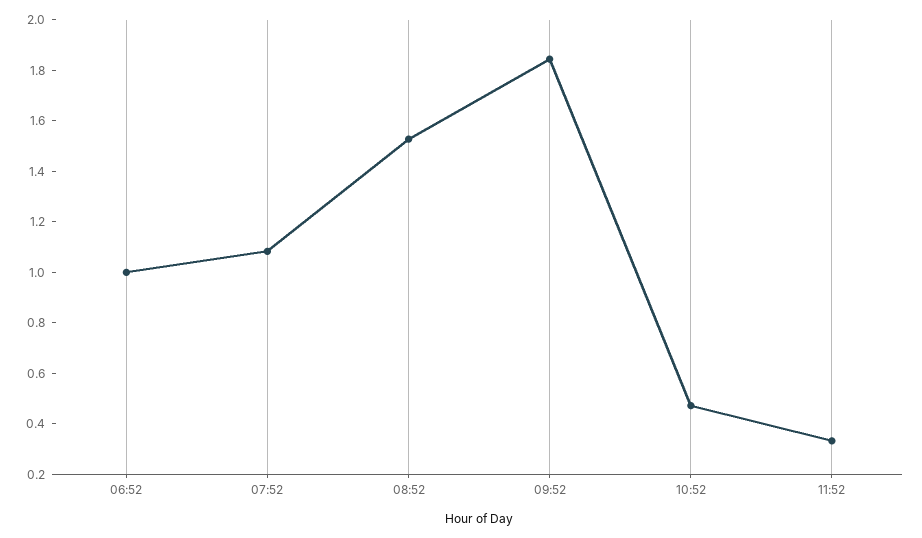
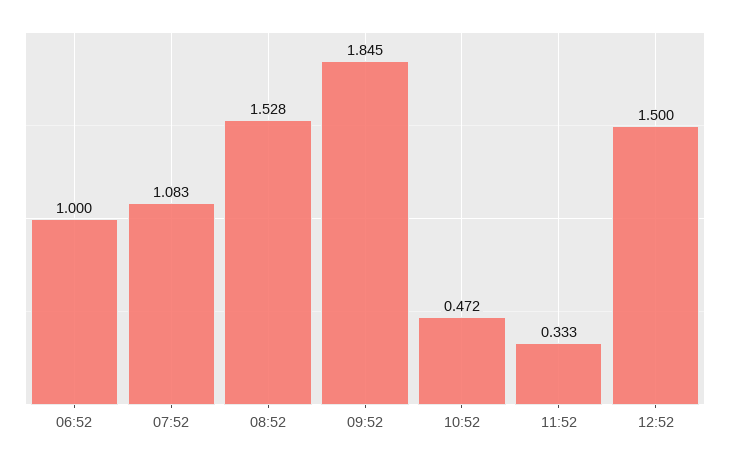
12:52: none -> 1.5

